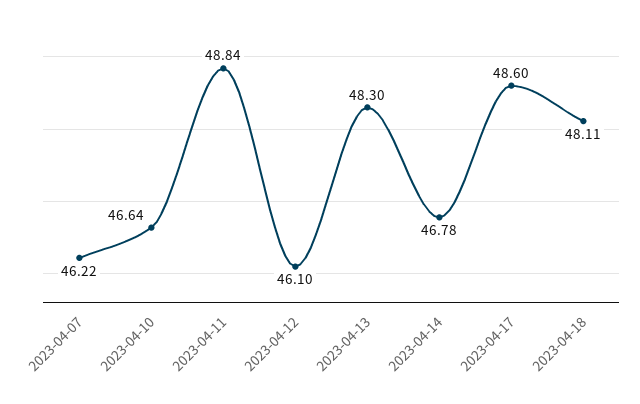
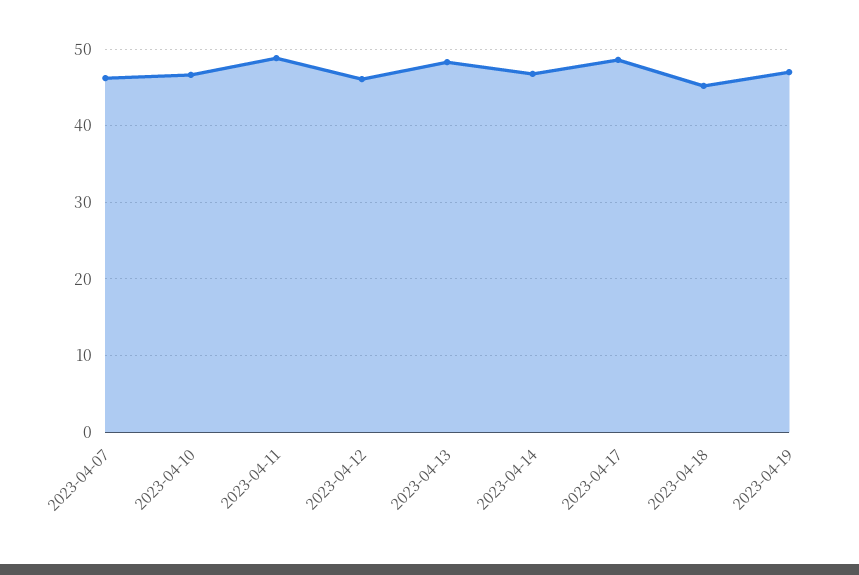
2023-04-18: 48.11 -> 45
2023-04-19: none -> 47

